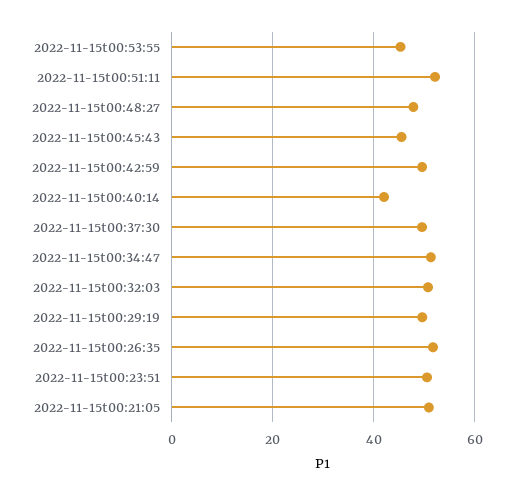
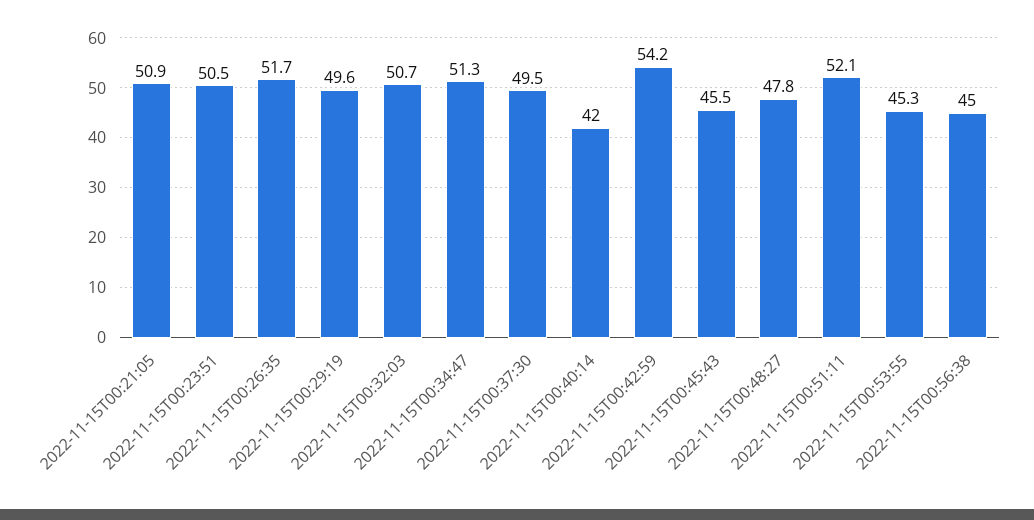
2022-11-15t00:42:59: 50 -> 54.2
2022-11-15T00:56:38: none -> 45

